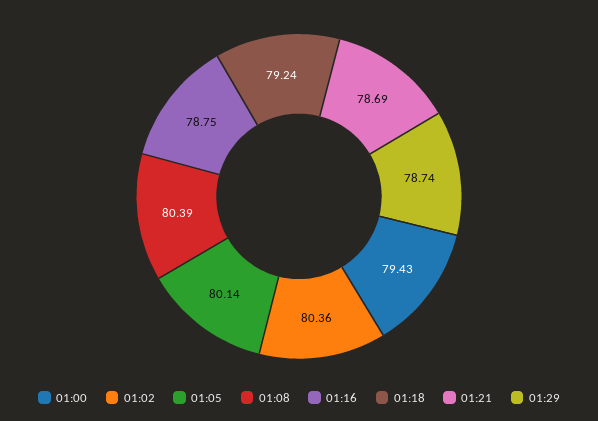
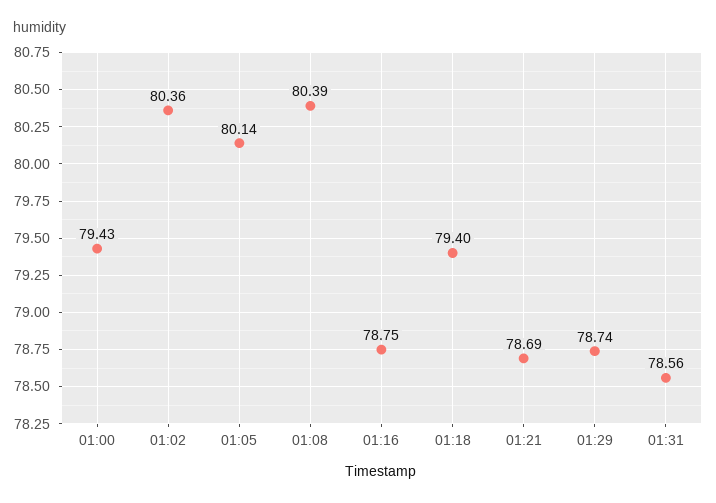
01:18: 79.24 -> 79.4
01:31: none -> 78.56

